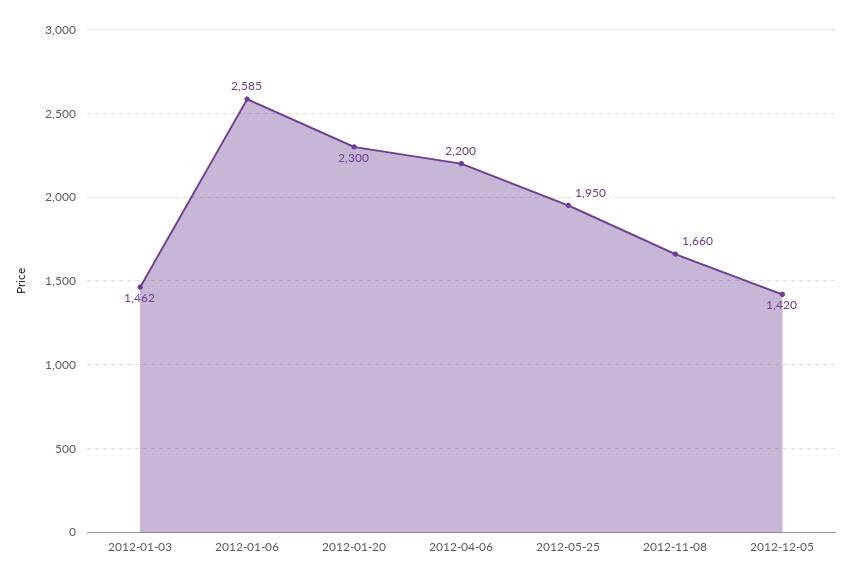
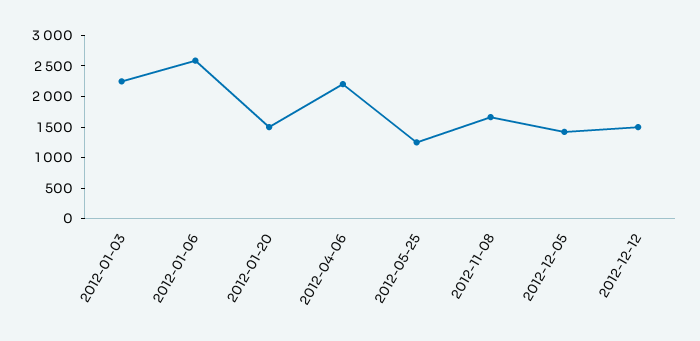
2012-01-03: 1462 -> 2250
2012-01-20: 2300 -> 1500
2012-05-25: 1950 -> 1250
2012-12-12: none -> 1500

